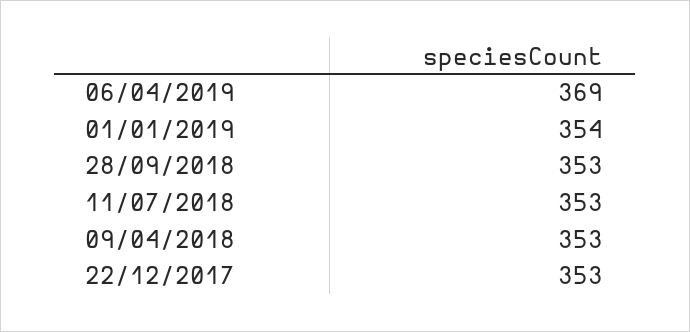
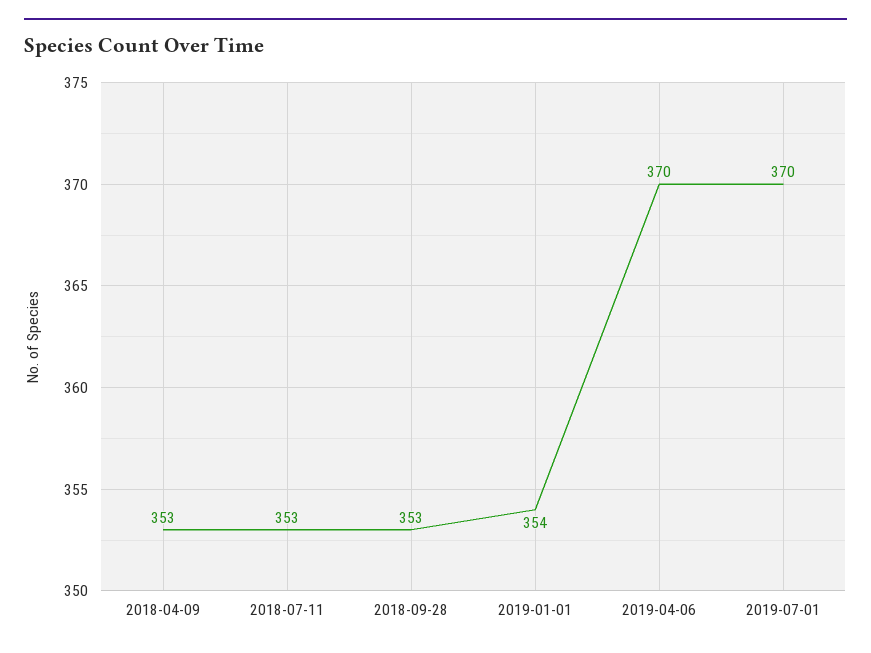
06/04/2019: 369 -> 370
22/12/2017: 353 -> none
2019-07-01: none -> 370

